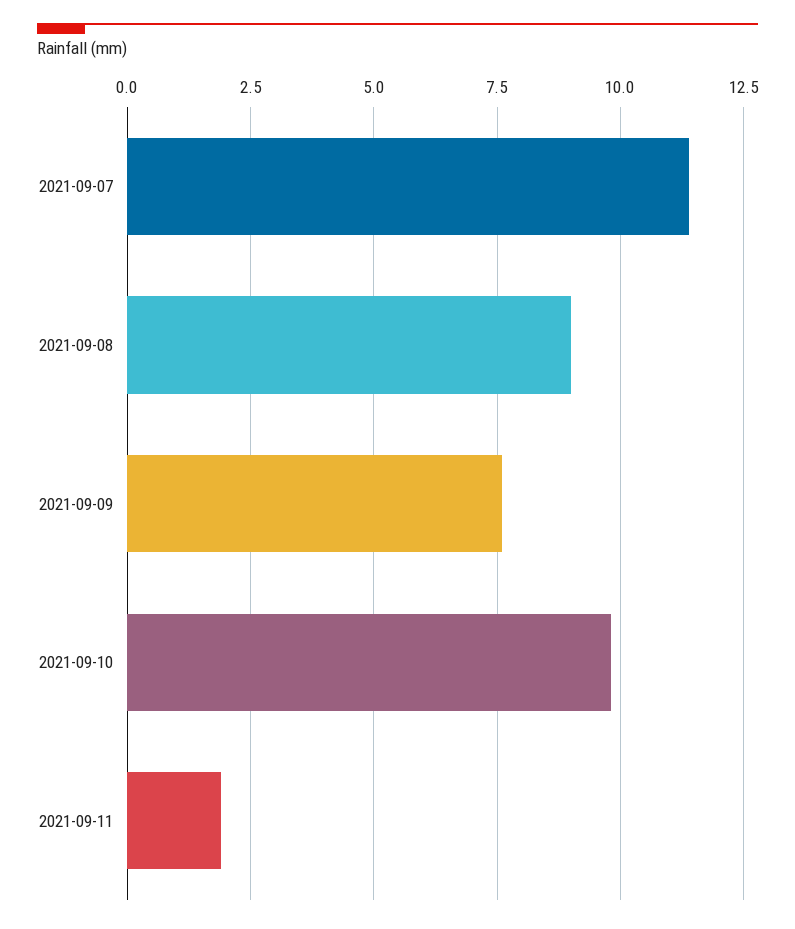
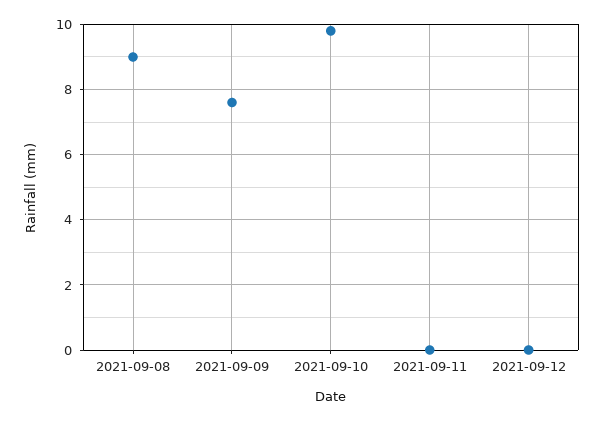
2021-09-07: 11.5 -> none
2021-09-11: 2 -> 0
2021-09-12: none -> 0

